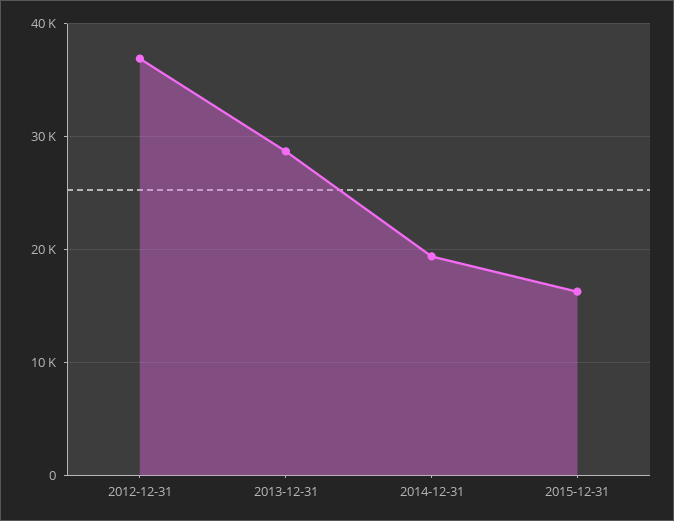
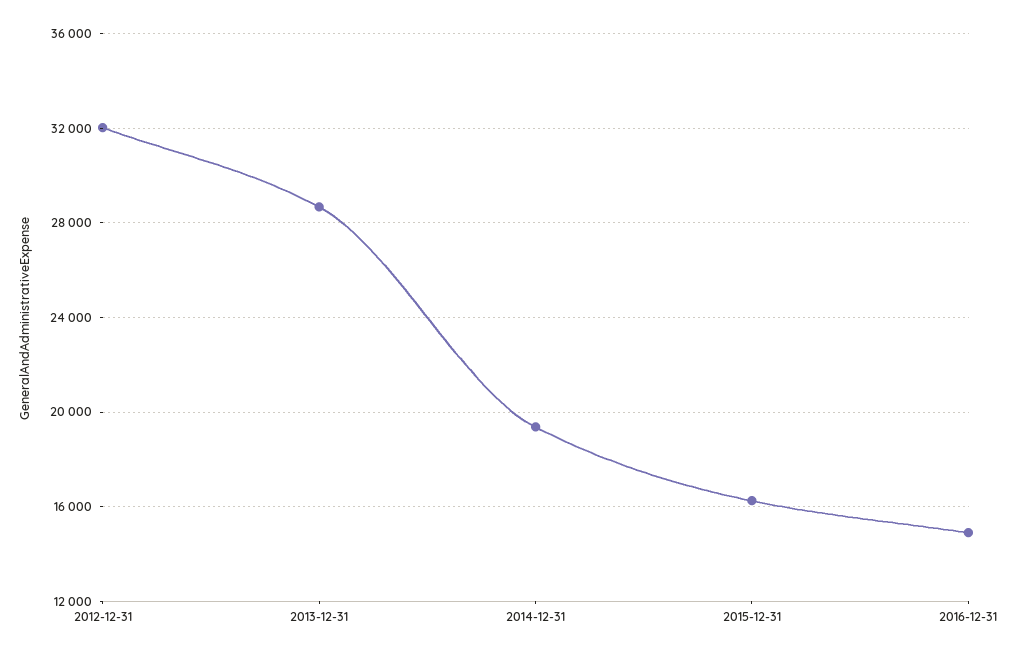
2012-12-31: 37000 -> 32000
2016-12-31: none -> 15000

